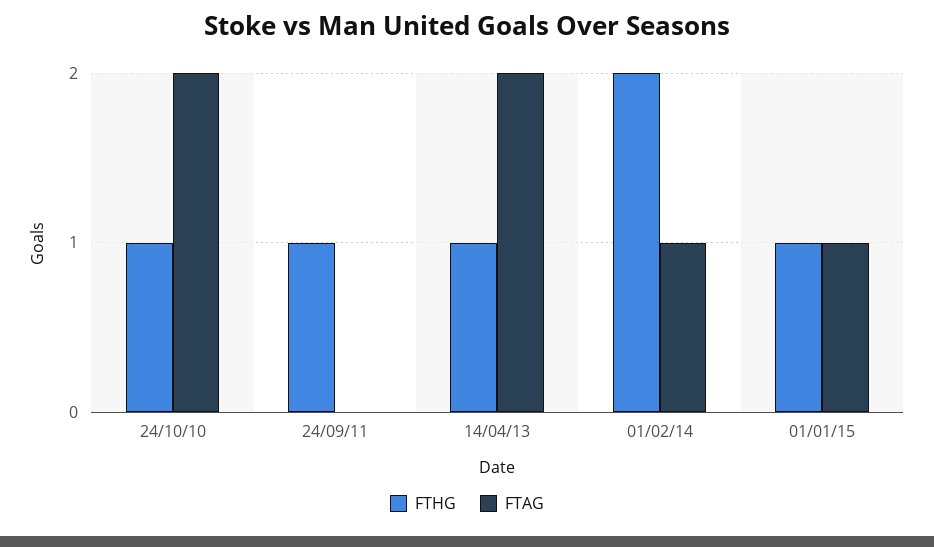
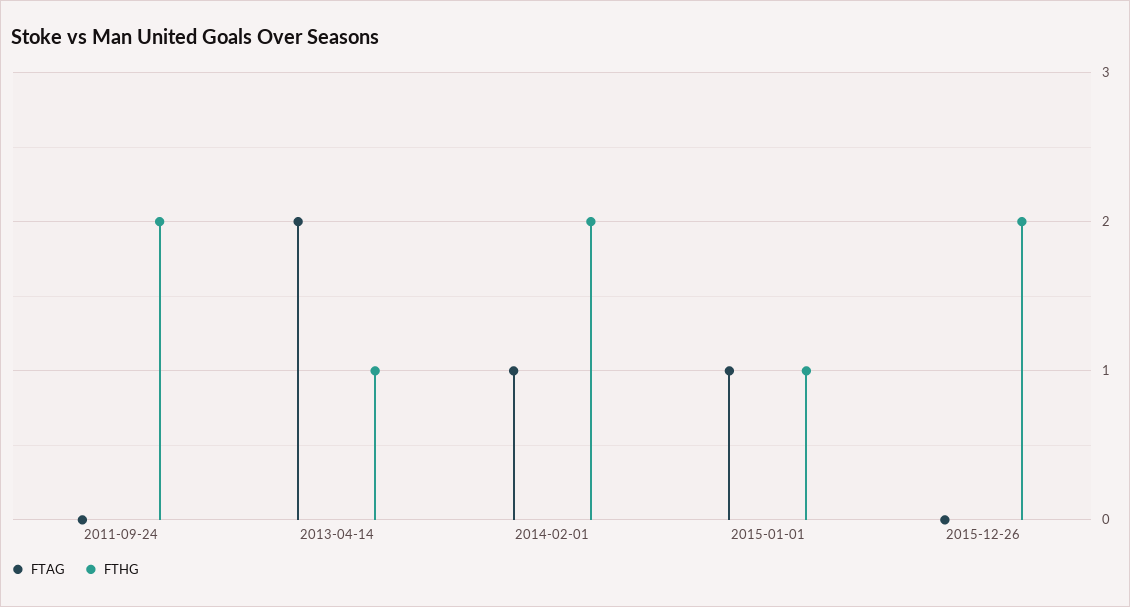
FTHG, 24/10/10: 1 -> none
FTAG, 24/10/10: 2 -> none
FTHG, 24/09/11: 1 -> 2
FTAG, 2015-12-26: none -> 0
FTHG, 2015-12-26: none -> 2

